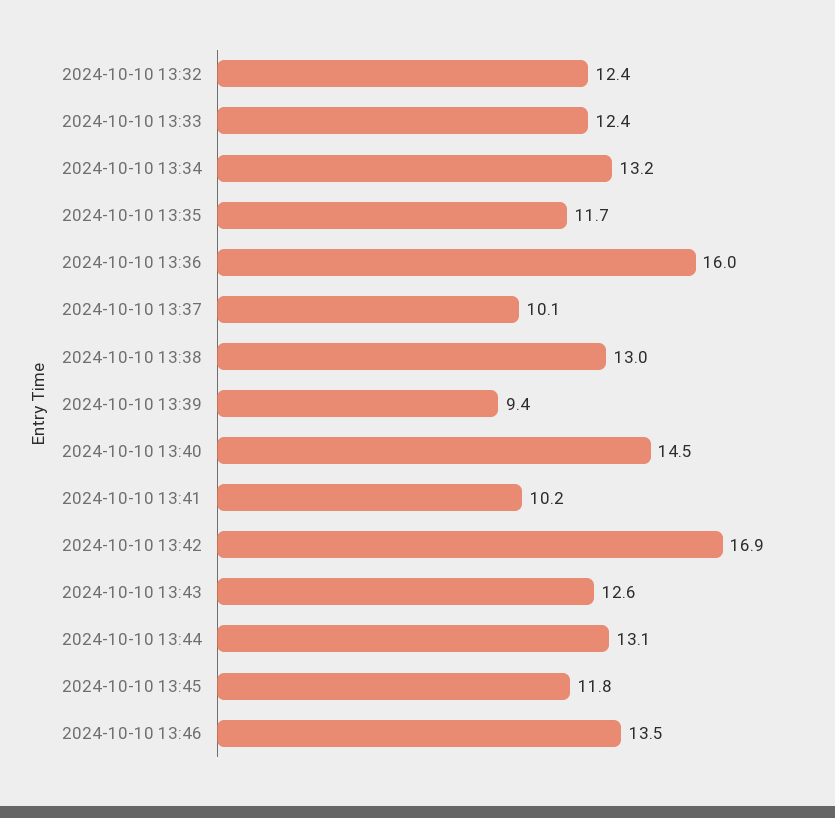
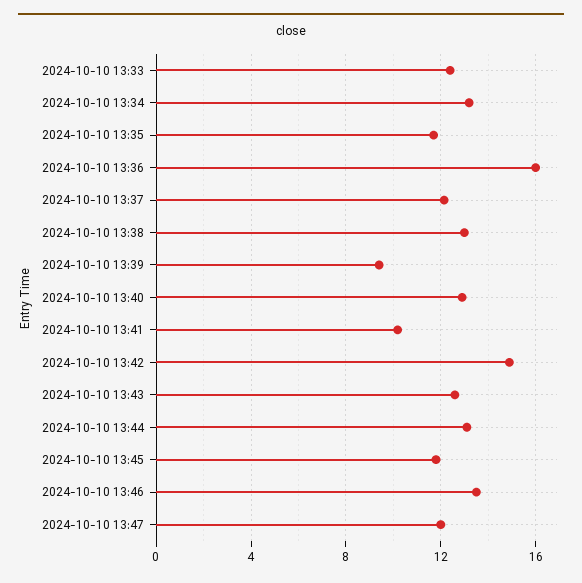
2024-10-10 13:32: 12.4 -> none
2024-10-10 13:37: 10.1 -> 12
2024-10-10 13:40: 14.5 -> 13
2024-10-10 13:42: 16.9 -> 15
2024-10-10 13:47: none -> 12

